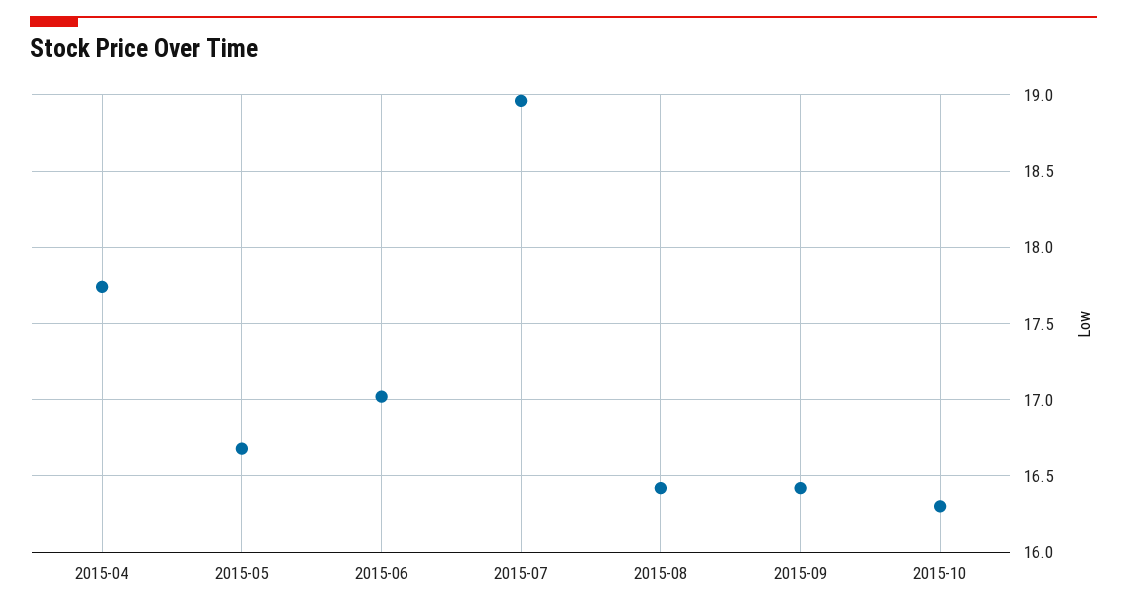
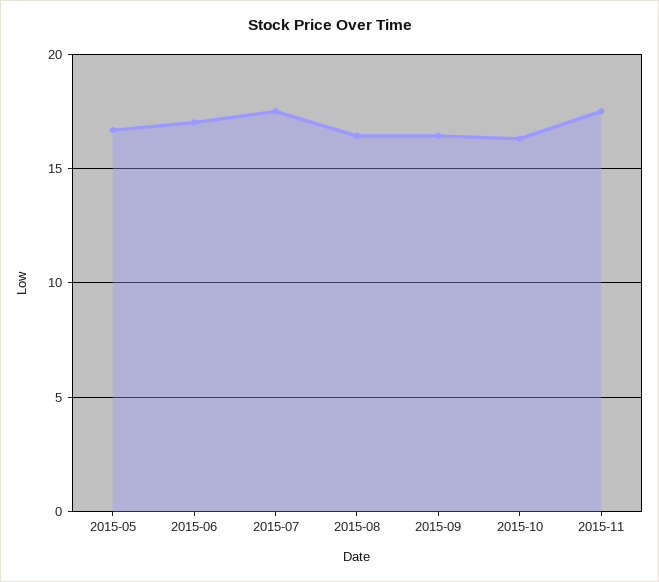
2015-04: 17.75 -> none
2015-07: 18.95 -> 17.5
2015-11: none -> 17.5

